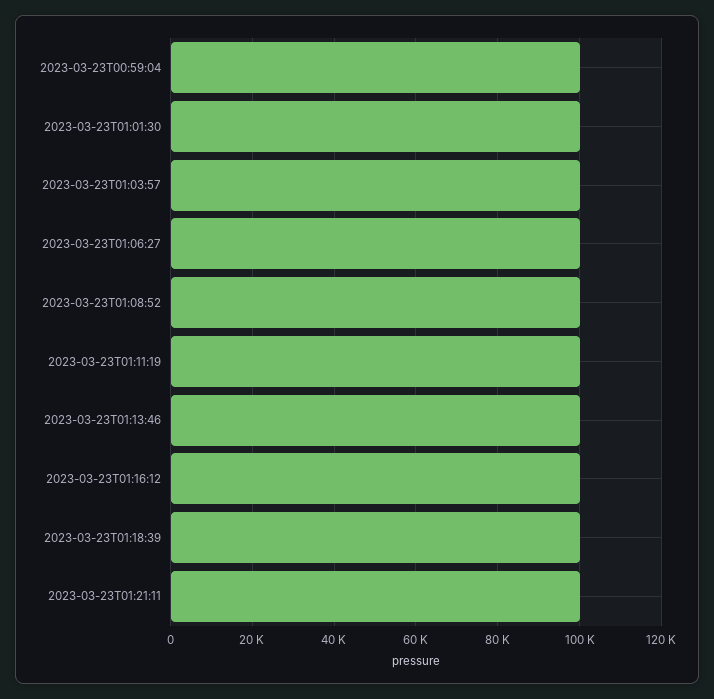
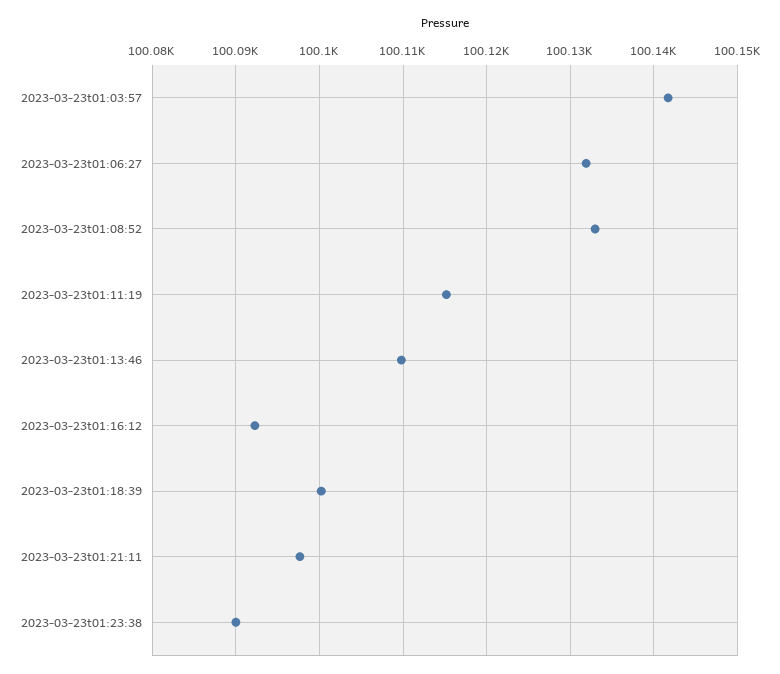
2023-03-23T00:59:04: 100000 -> none
2023-03-23T01:01:30: 100000 -> none
2023-03-23t01:23:38: none -> 100090

